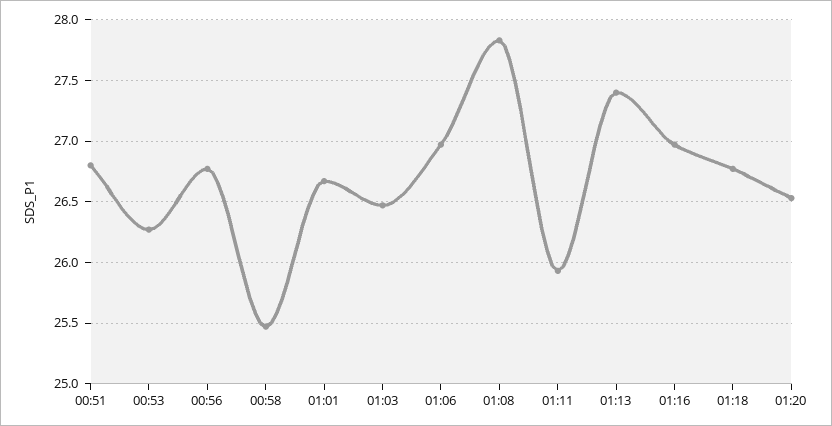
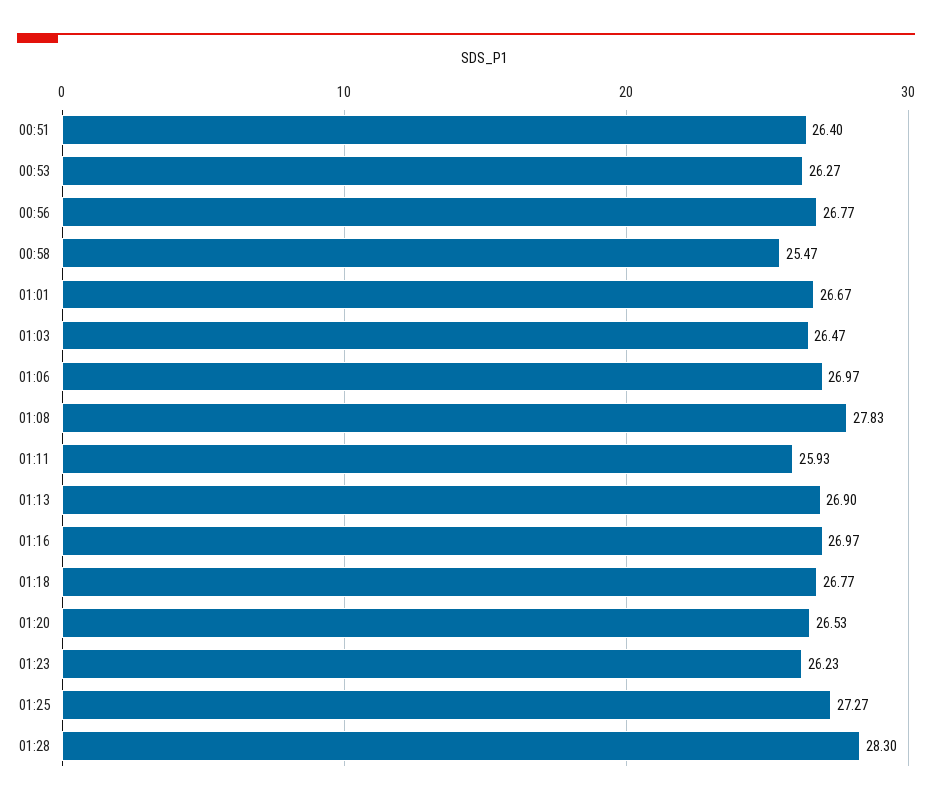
00:51: 26.8 -> 26.4
01:13: 27.4 -> 26.9
01:23: none -> 26.23
01:25: none -> 27.27
01:28: none -> 28.3

